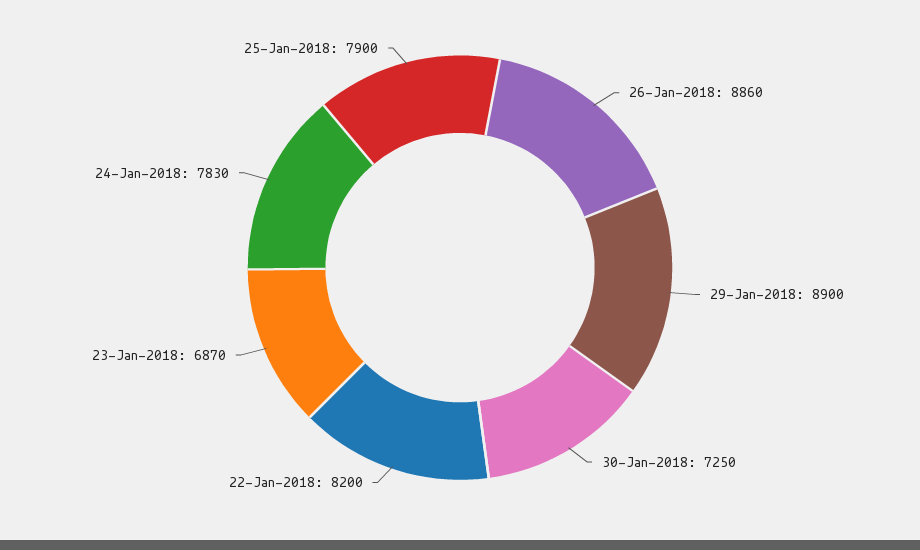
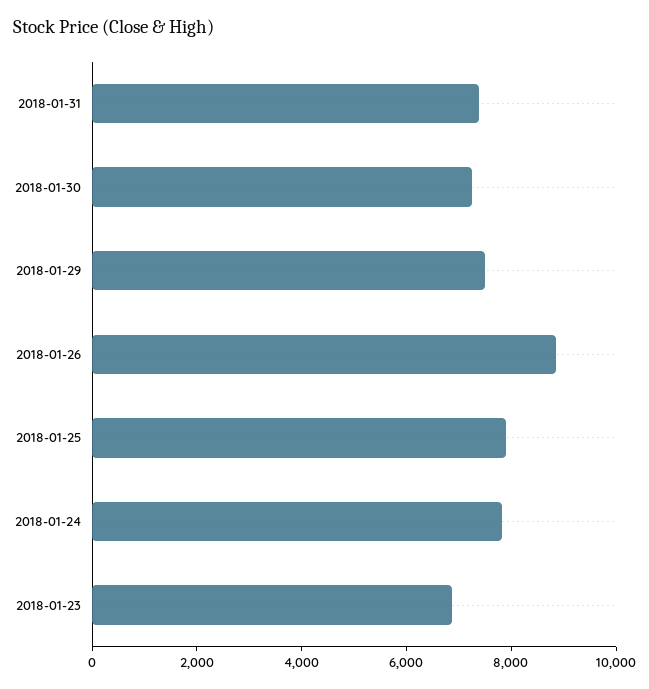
29-Jan-2018: 8900 -> 7500
22-Jan-2018: 8200 -> none
2018-01-31: none -> 7500

